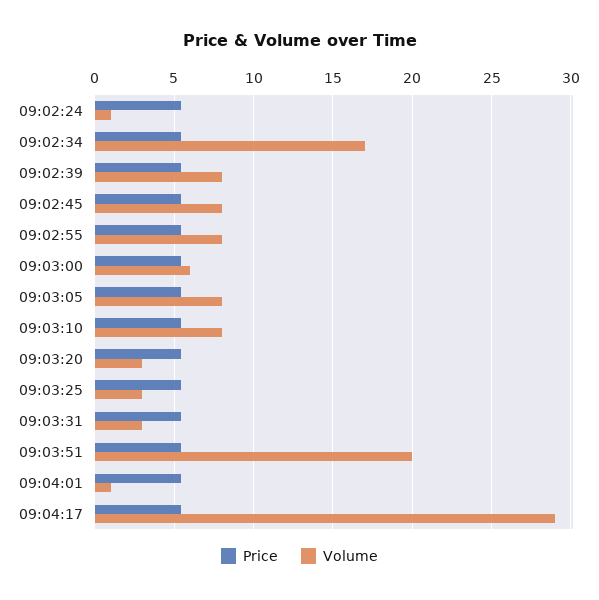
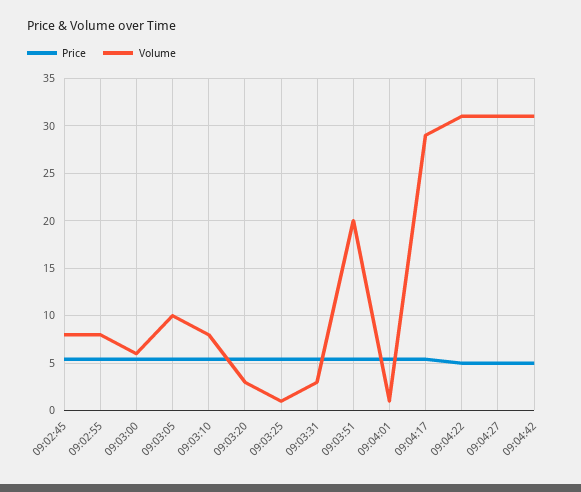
Price, 09:02:24: 5.5 -> none
Volume, 09:02:24: 1 -> none
Price, 09:02:34: 5.5 -> none
Volume, 09:02:34: 17 -> none
Price, 09:02:39: 5.5 -> none
Volume, 09:02:39: 8 -> none
Volume, 09:03:05: 8 -> 10
Volume, 09:03:25: 3 -> 1
Price, 09:04:22: none -> 5
Volume, 09:04:22: none -> 31
Price, 09:04:27: none -> 5
Volume, 09:04:27: none -> 31
Price, 09:04:42: none -> 5
Volume, 09:04:42: none -> 31

